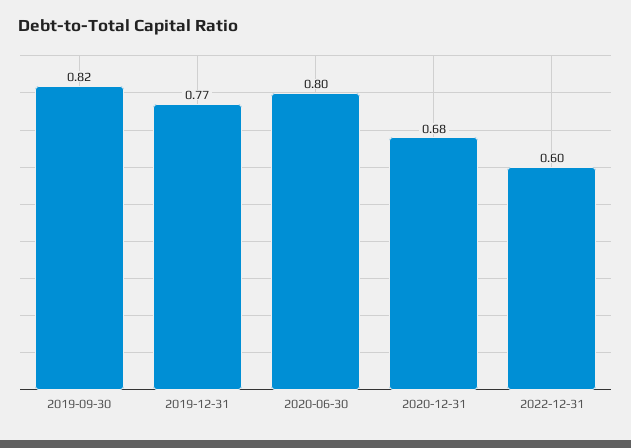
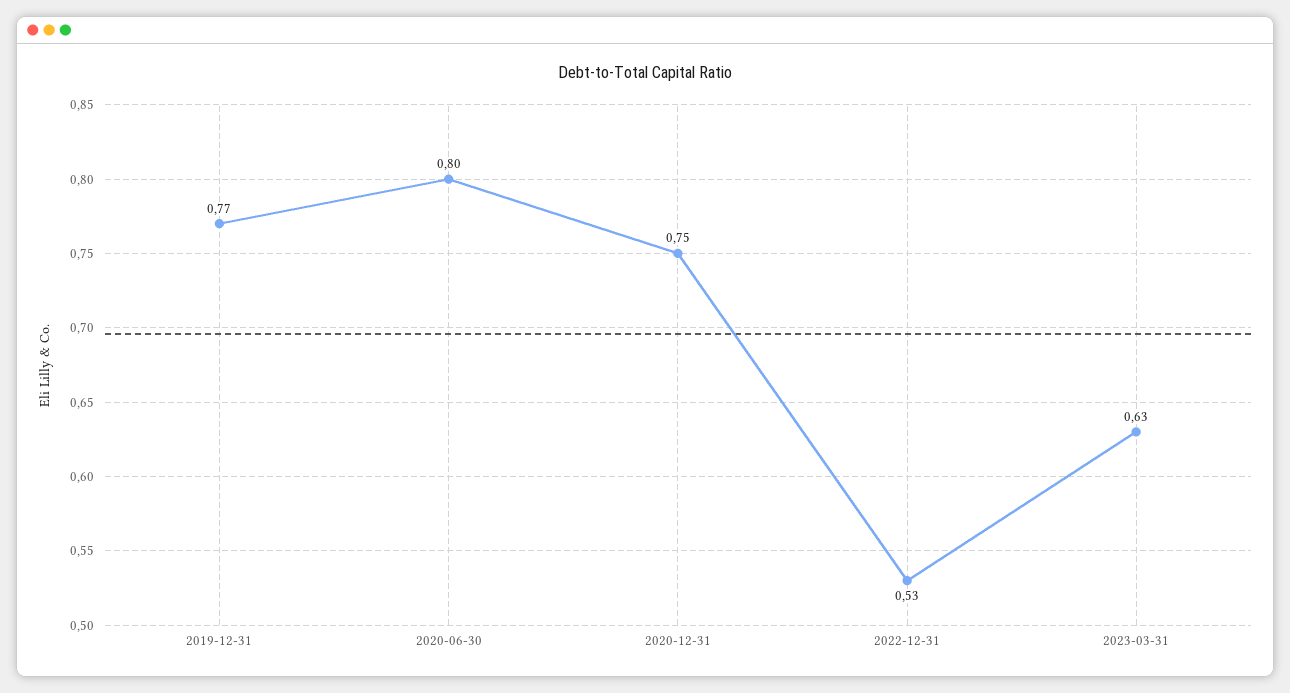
2019-09-30: 0.82 -> none
2020-12-31: 0.68 -> 0.75
2022-12-31: 0.6 -> 0.53
2023-03-31: none -> 0.63

